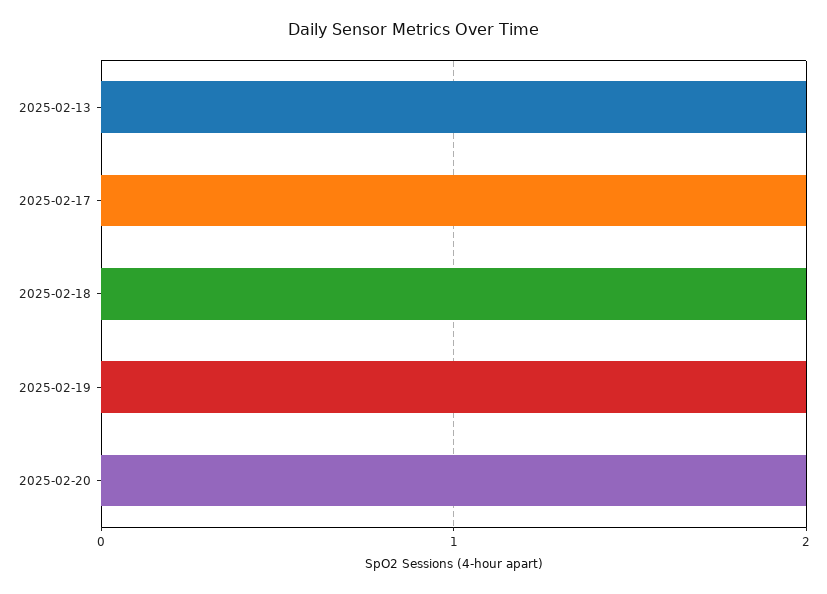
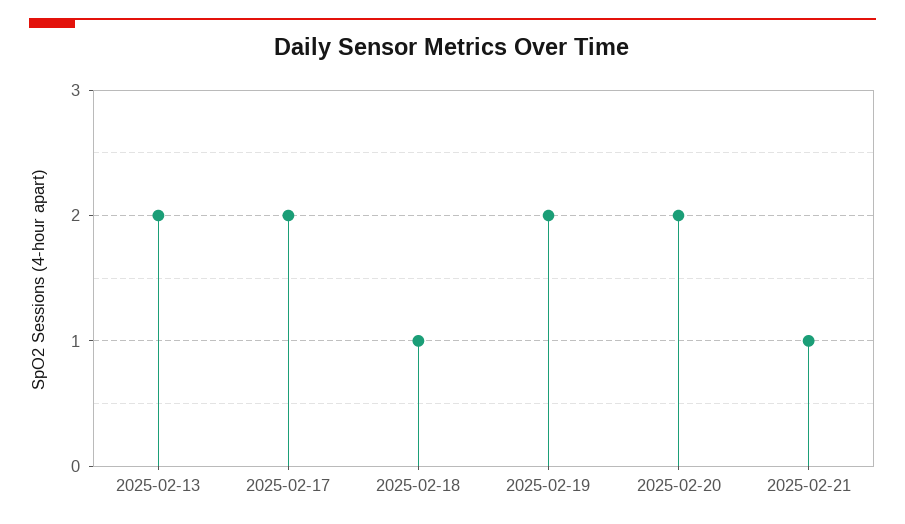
2025-02-18: 2 -> 1
2025-02-21: none -> 1

